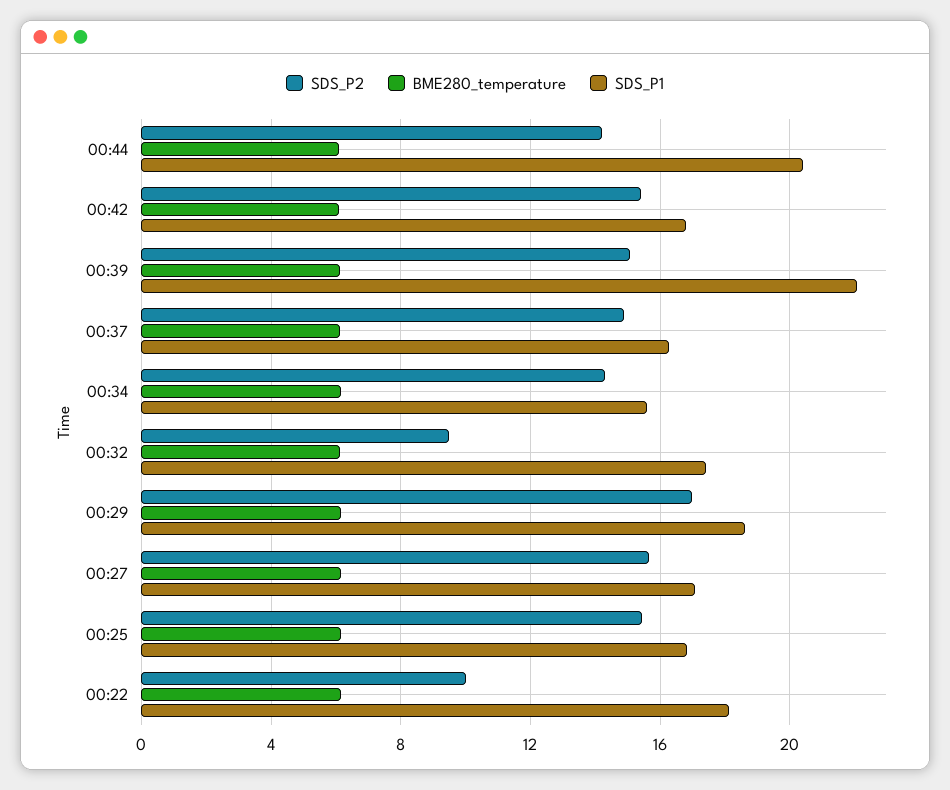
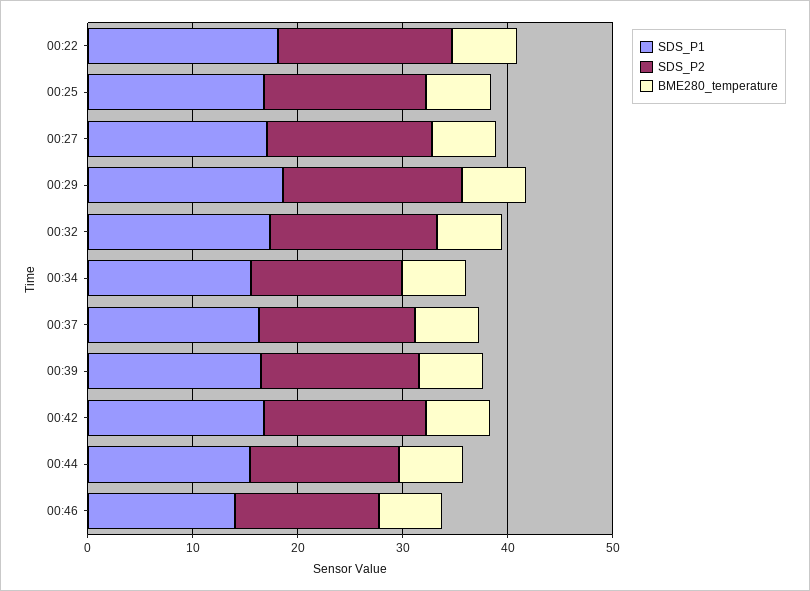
SDS_P1, 00:44: 20.5 -> 16
SDS_P1, 00:39: 22 -> 16
SDS_P2, 00:32: 9.5 -> 16
SDS_P2, 00:22: 10 -> 16
SDS_P1, 00:46: none -> 14
SDS_P2, 00:46: none -> 14
BME280_temperature, 00:46: none -> 6

